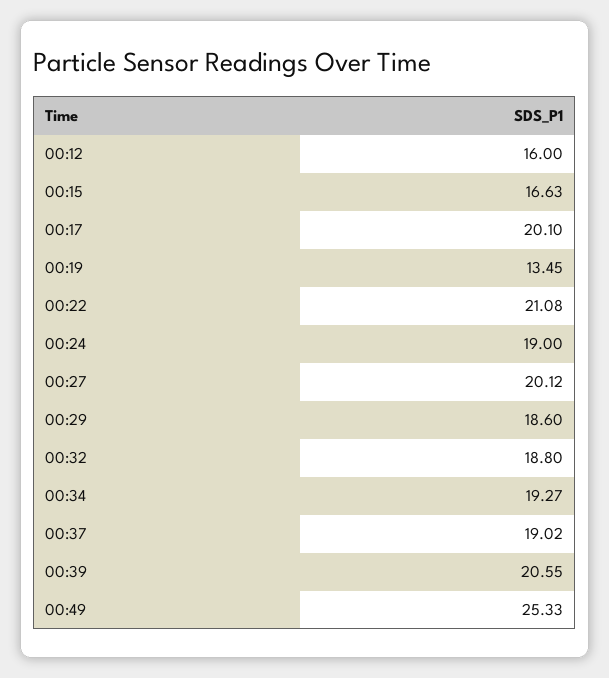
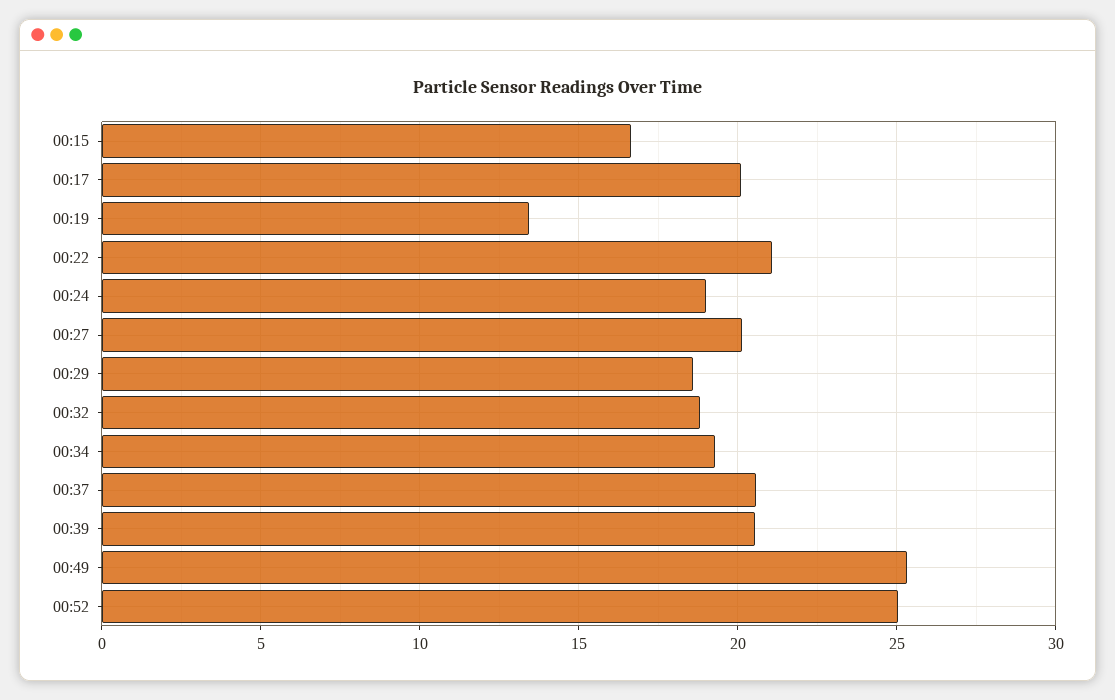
00:12: 16 -> none
00:37: 19.02 -> 20.5
00:52: none -> 25

